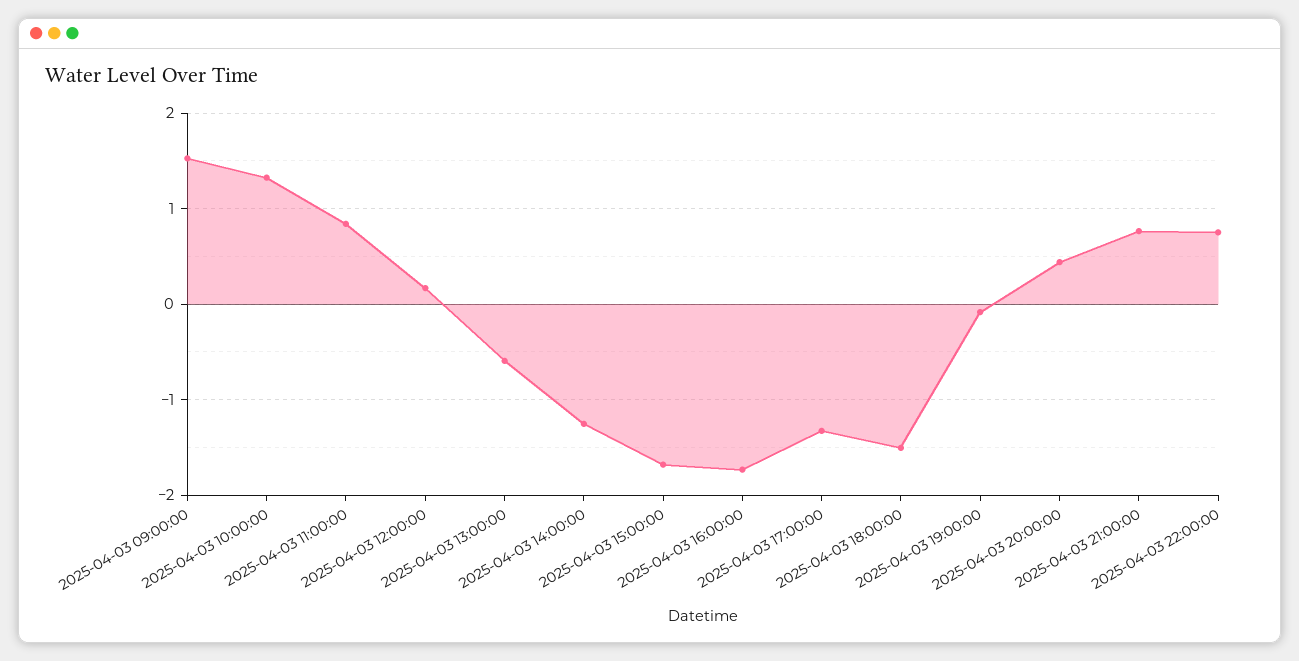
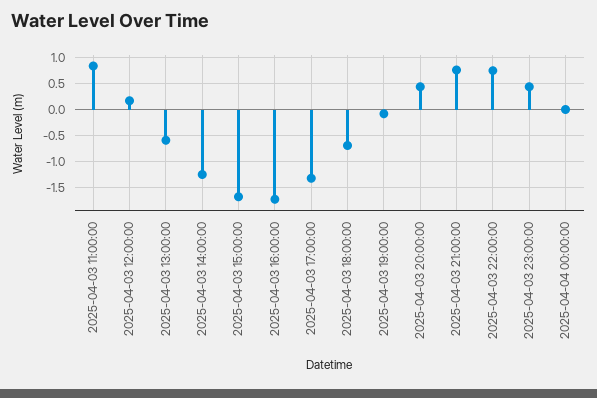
2025-04-03 09:00:00: 1.5 -> none
2025-04-03 10:00:00: 1.3 -> none
2025-04-03 18:00:00: -1.5 -> -0.75
2025-04-03 23:00:00: none -> 0.5
2025-04-04 00:00:00: none -> 0

